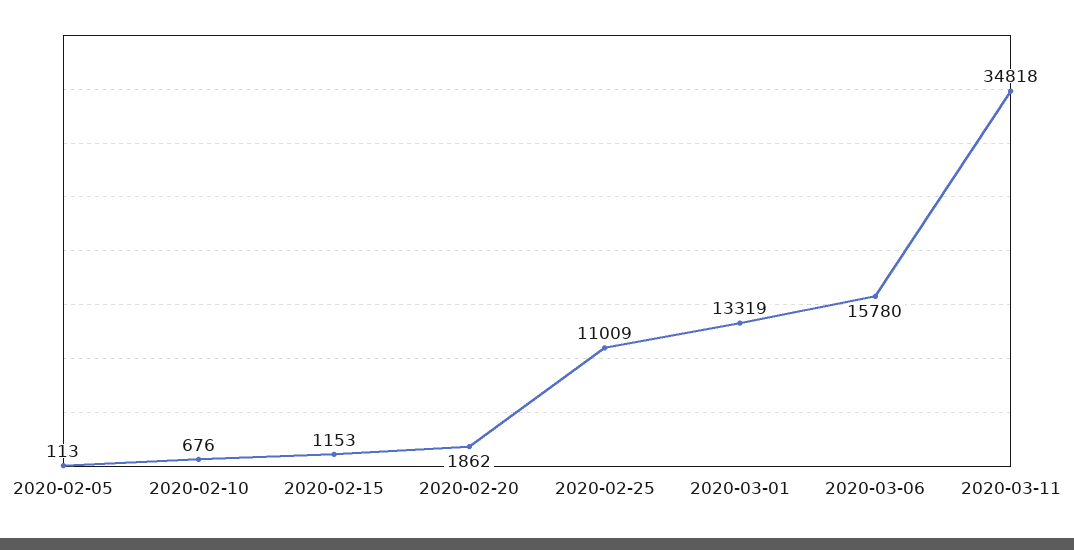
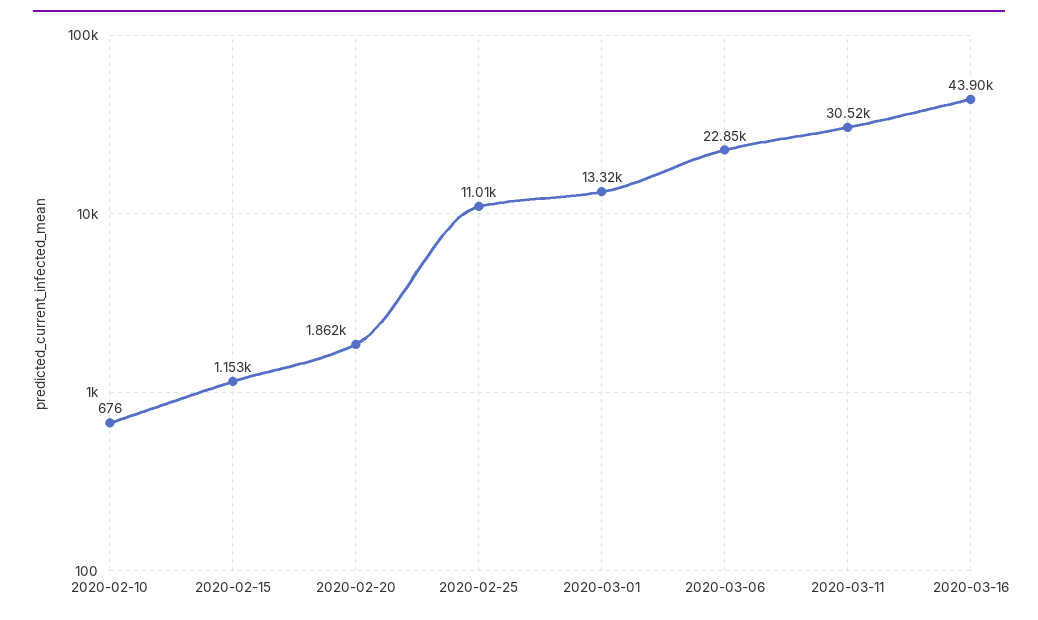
2020-02-05: 113 -> none
2020-03-06: 15780 -> 22850
2020-03-11: 34818 -> 30520
2020-03-16: none -> 43900

